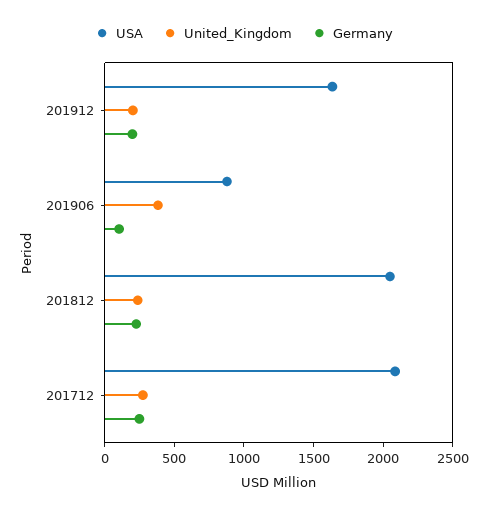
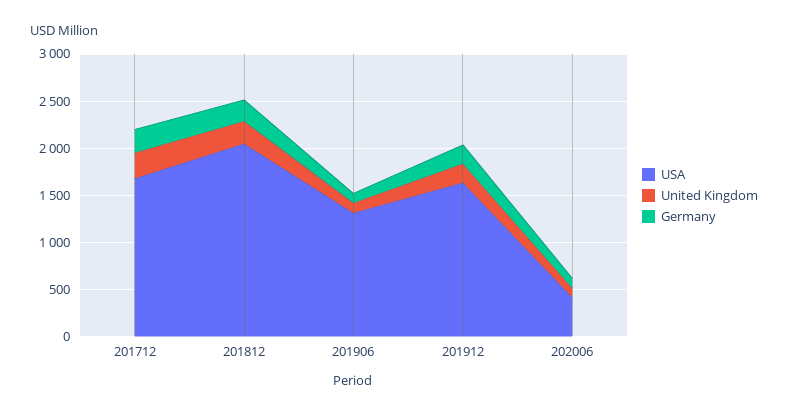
USA, 201906: 900 -> 1300
United_Kingdom, 201906: 400 -> 100
USA, 201712: 2100 -> 1700
USA, 202006: none -> 400
United_Kingdom, 202006: none -> 100
Germany, 202006: none -> 100

